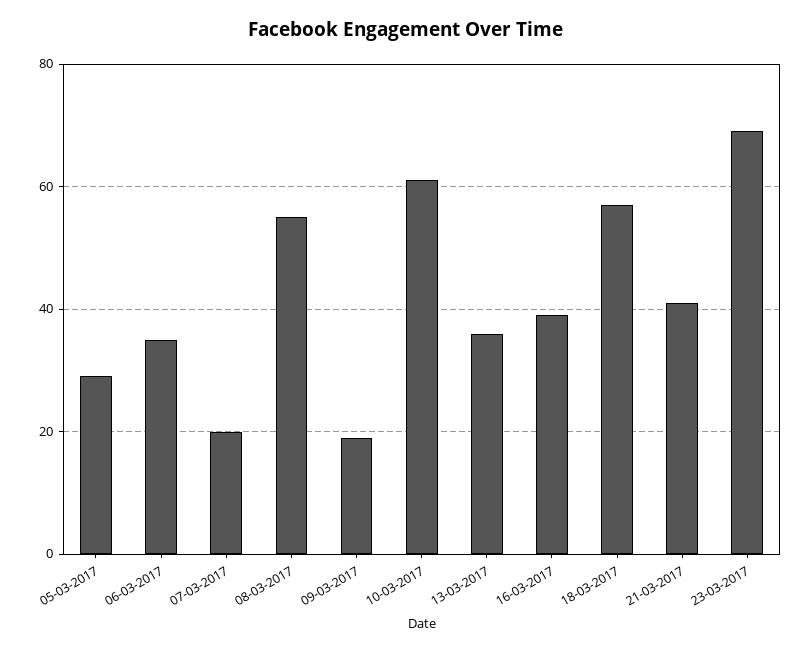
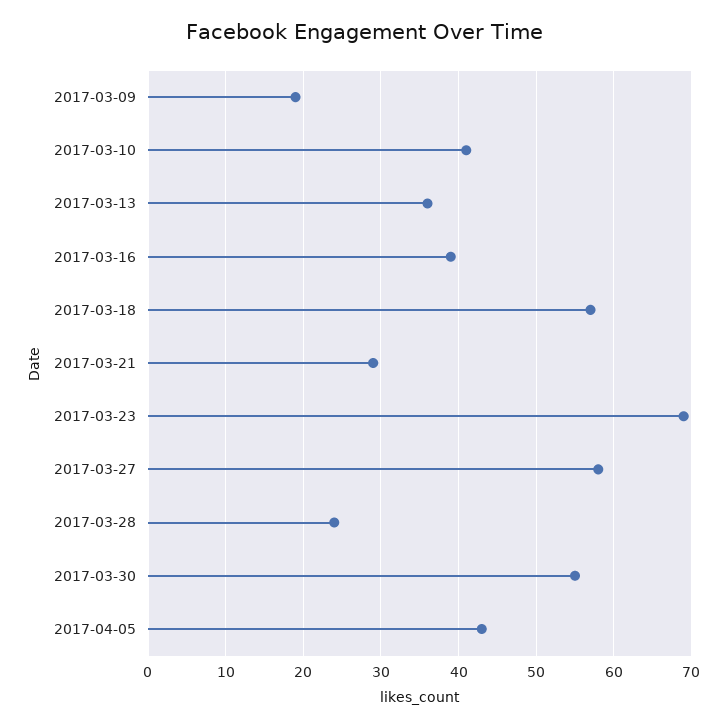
05-03-2017: 30 -> none
06-03-2017: 35 -> none
07-03-2017: 20 -> none
08-03-2017: 55 -> none
10-03-2017: 60 -> 41
21-03-2017: 40 -> 29
2017-03-27: none -> 58
2017-03-28: none -> 24
2017-03-30: none -> 55
2017-04-05: none -> 43

